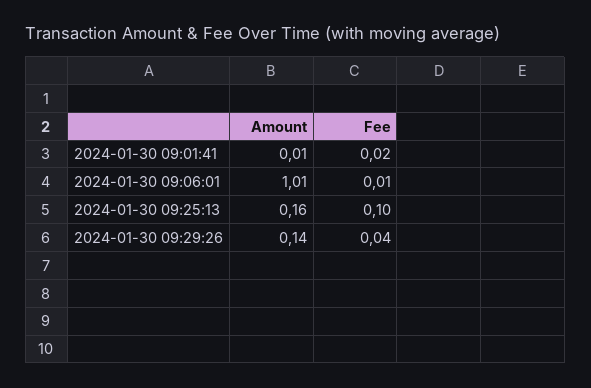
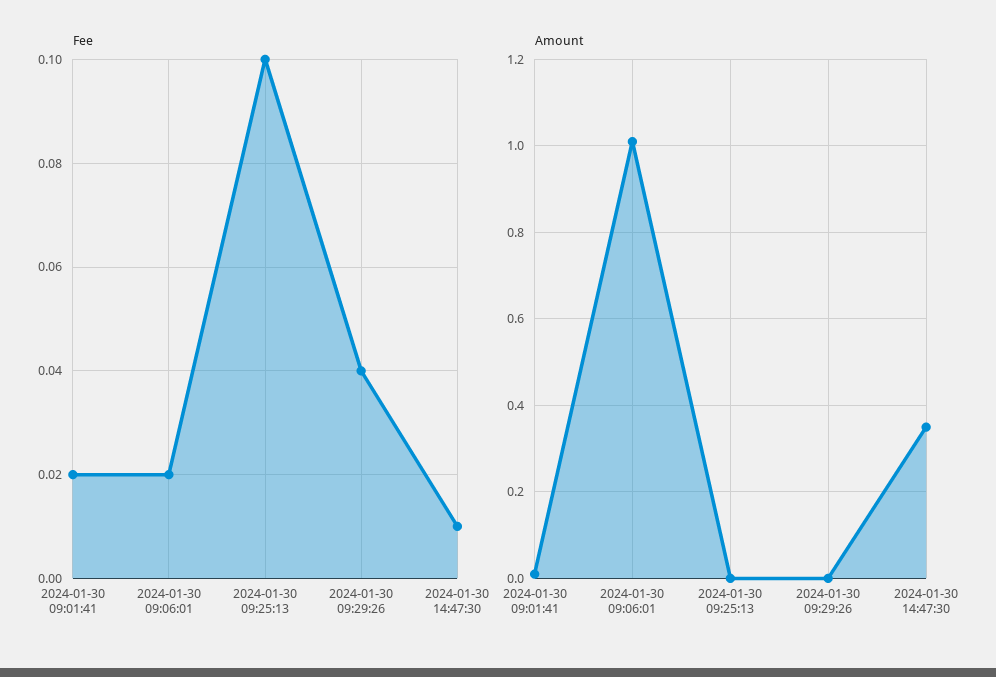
Fee, 2024-01-30 09:06:01: 0.01 -> 0.02
Amount, 2024-01-30 09:25:13: 0.16 -> 0
Amount, 2024-01-30 09:29:26: 0.14 -> 0
Fee, 2024-01-30 14:47:30: none -> 0.01
Amount, 2024-01-30 14:47:30: none -> 0.35

